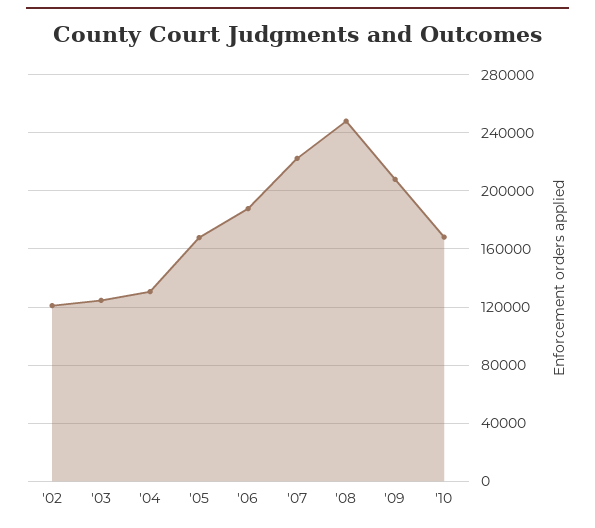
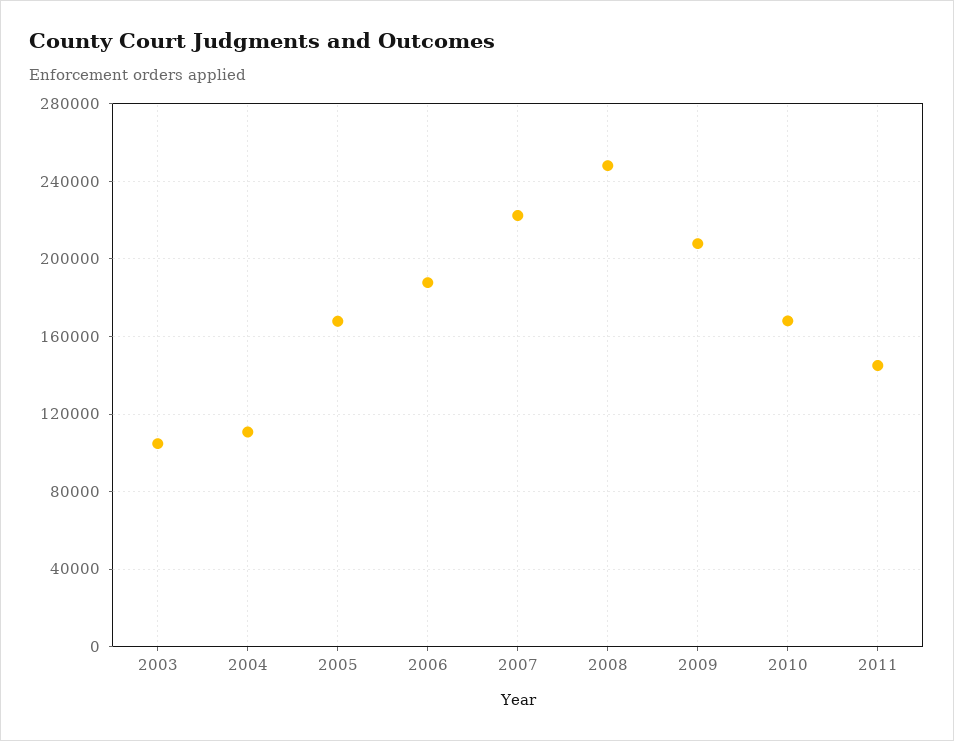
'02: 120000 -> none
'03: 125000 -> 105000
'04: 130000 -> 110000
2011: none -> 145000

